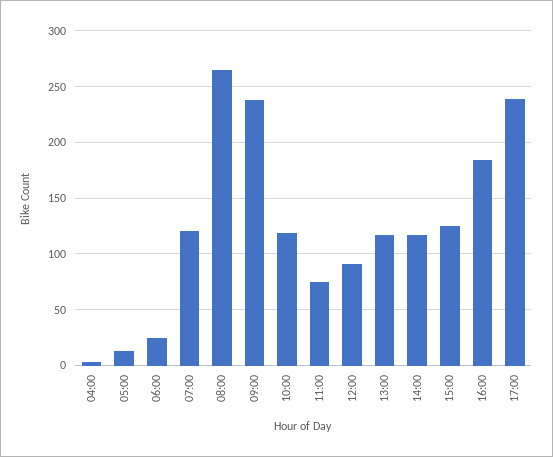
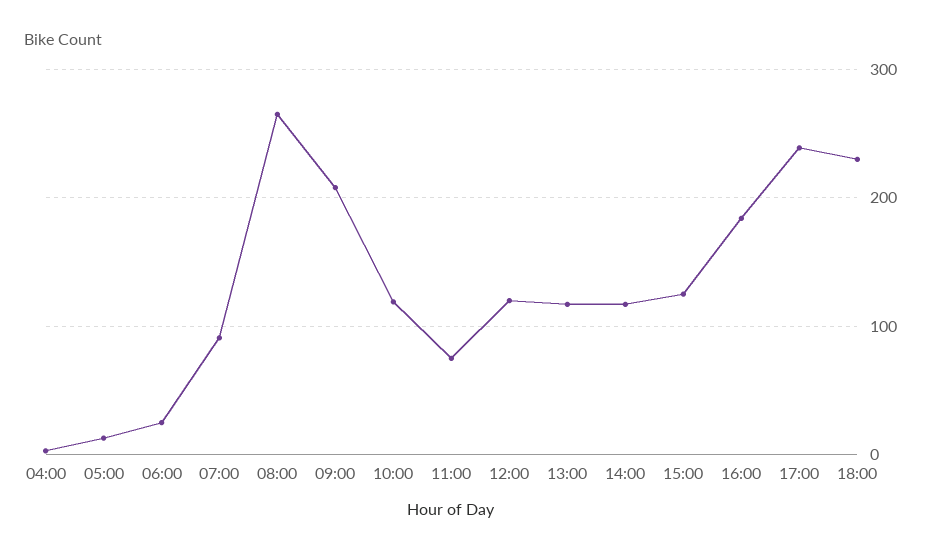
07:00: 120 -> 90
09:00: 240 -> 210
12:00: 90 -> 120
18:00: none -> 230

